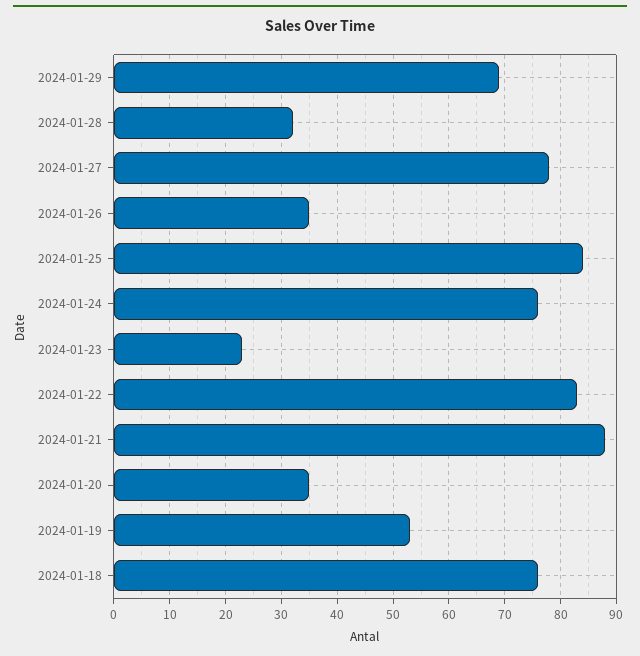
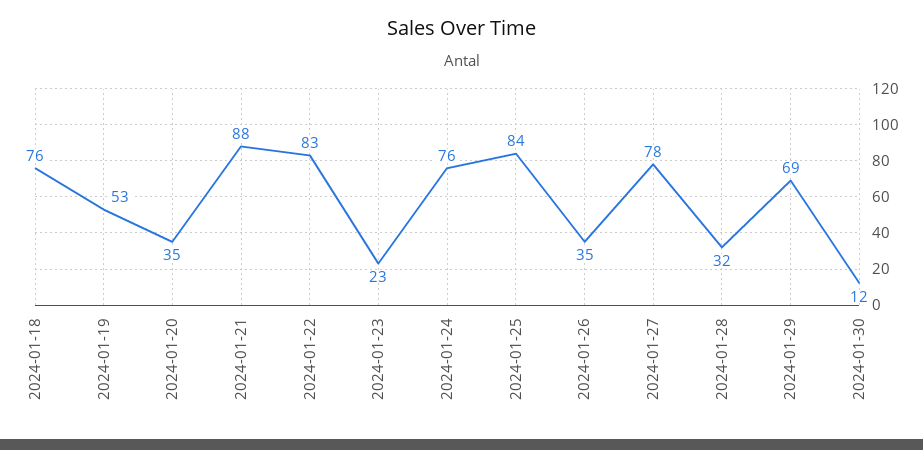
2024-01-30: none -> 12

